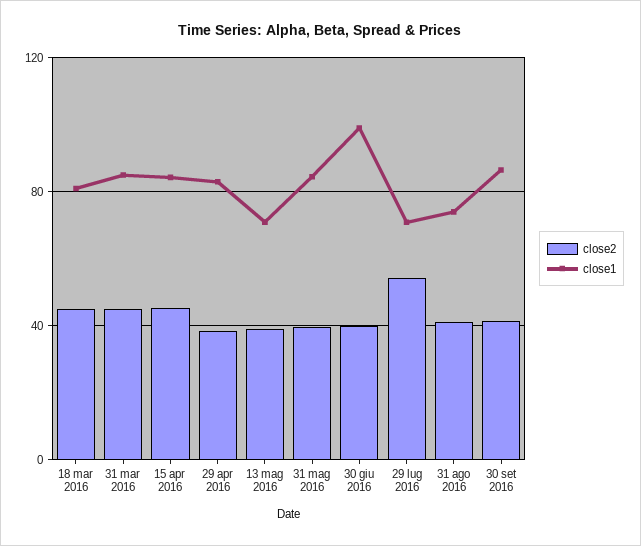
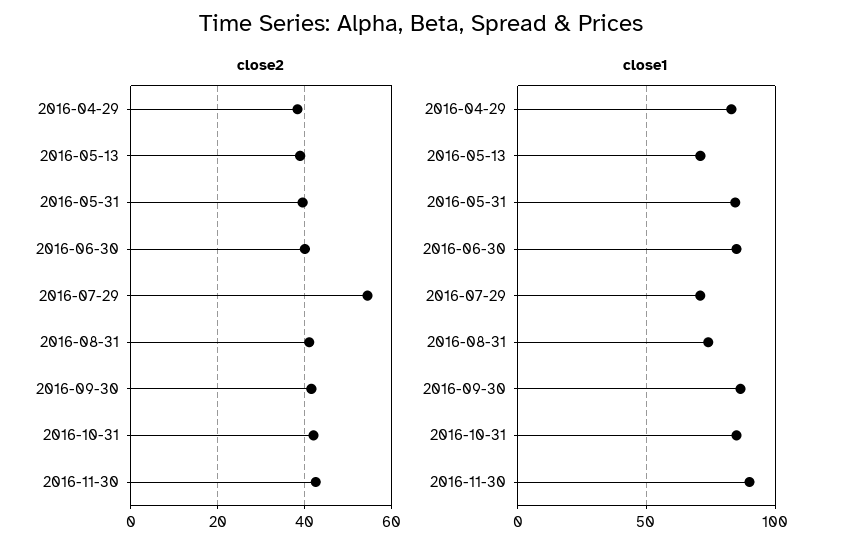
close2, 18 mar 2016: 45 -> none
close1, 18 mar 2016: 80 -> none
close2, 31 mar 2016: 45 -> none
close1, 31 mar 2016: 85 -> none
close2, 15 apr 2016: 45 -> none
close1, 15 apr 2016: 85 -> none
close1, 30 giu 2016: 100 -> 85
close2, 2016-10-31: none -> 42
close2, 2016-11-30: none -> 42
close1, 2016-10-31: none -> 85
close1, 2016-11-30: none -> 90

